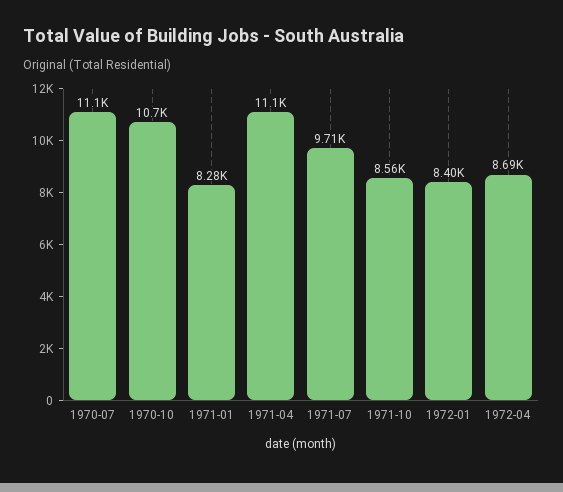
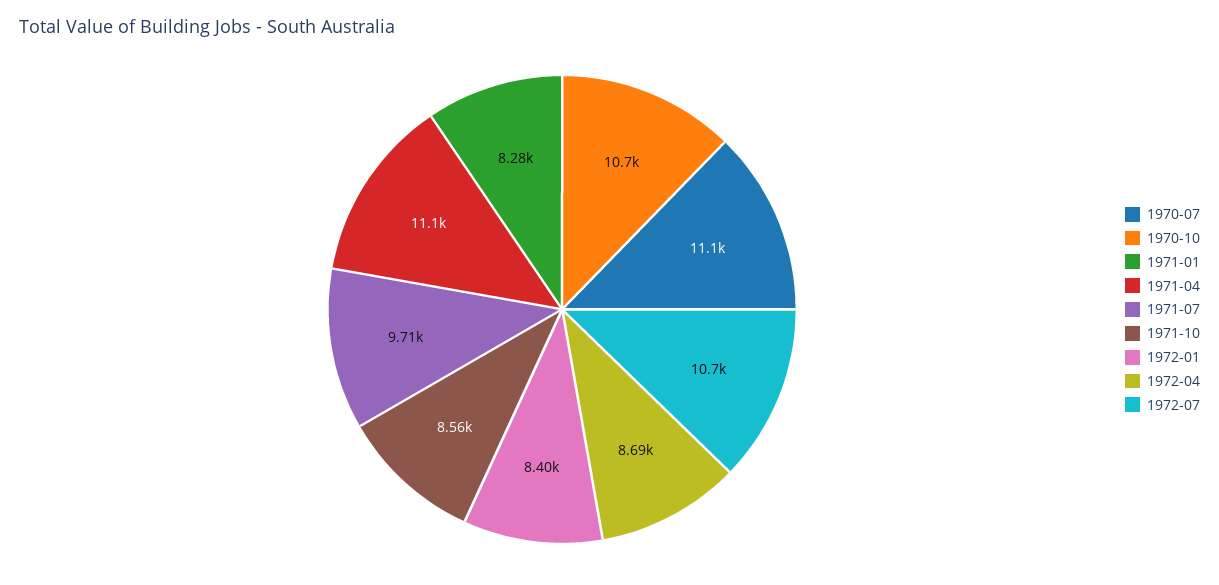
1972-07: none -> 10700

